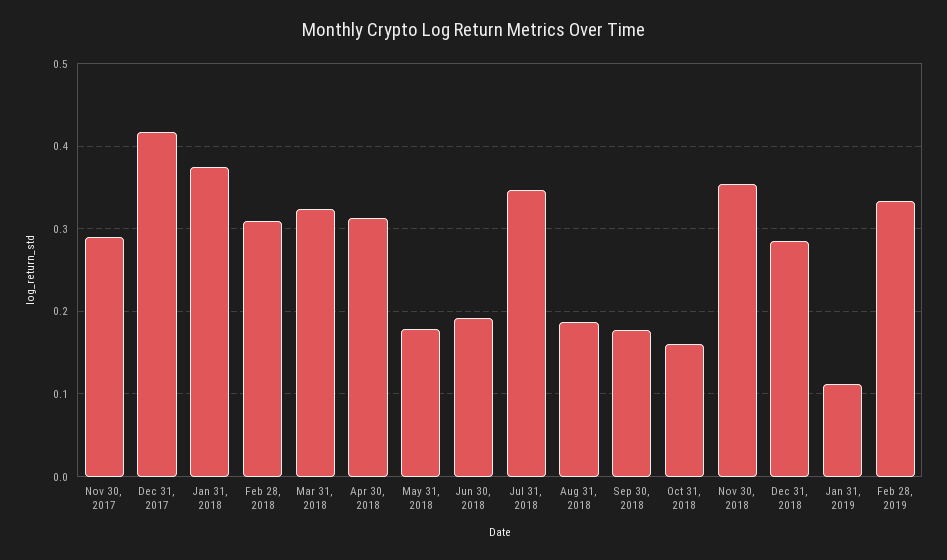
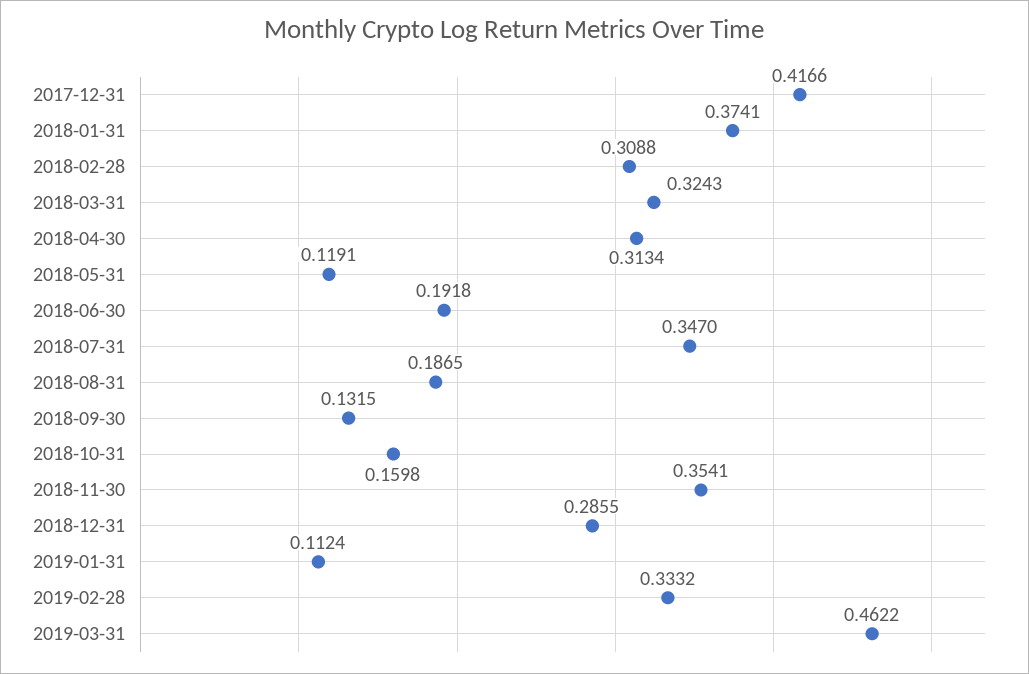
Nov 30, 2017: 0.29 -> none
May 31, 2018: 0.18 -> 0.1191
Sep 30, 2018: 0.18 -> 0.1315
2019-03-31: none -> 0.4622

